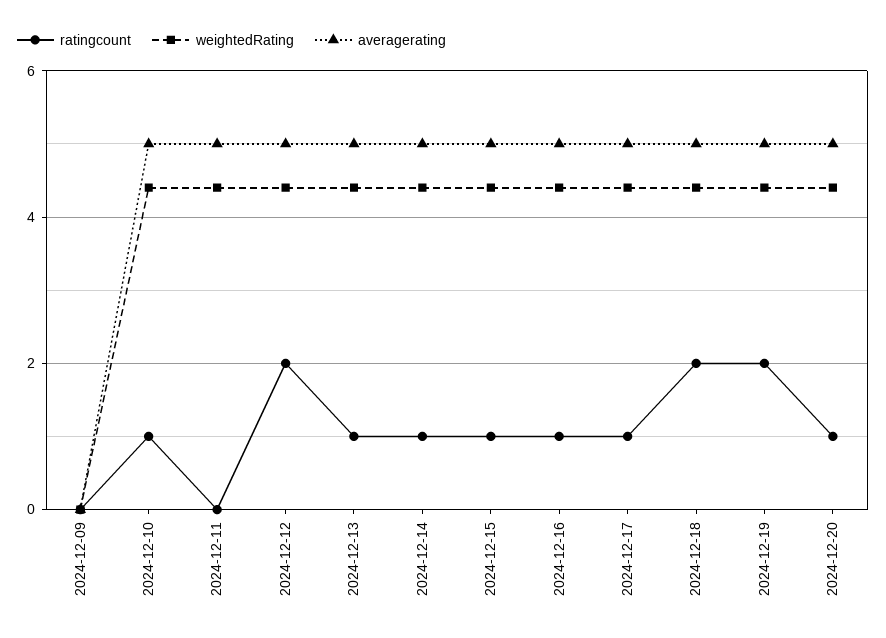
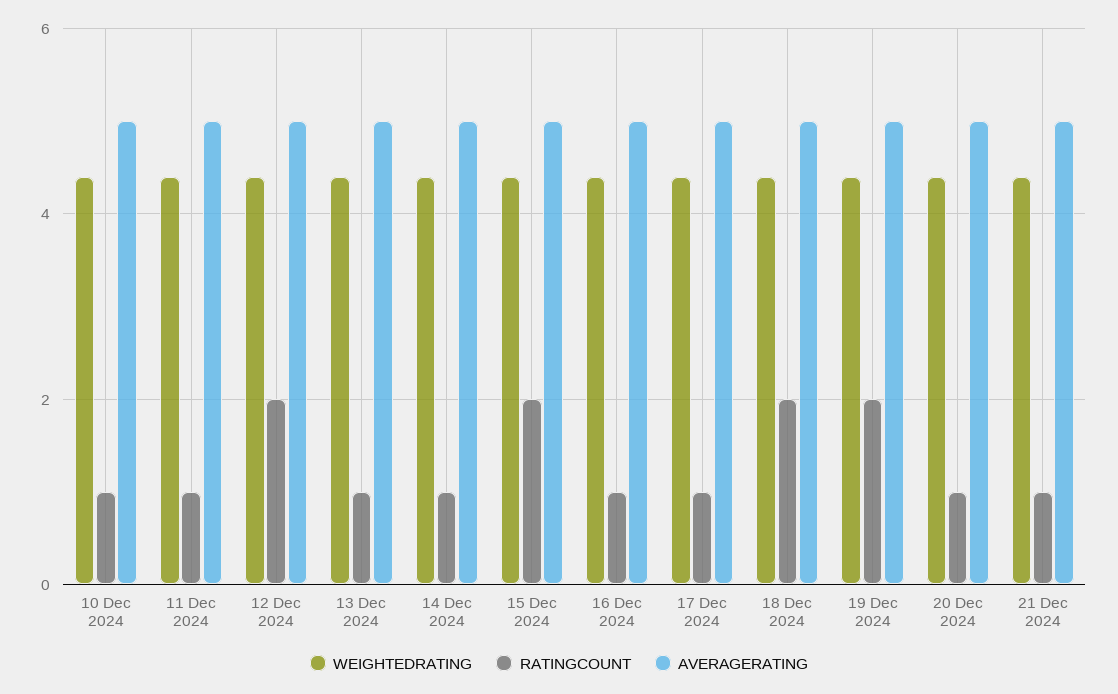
ratingcount, 2024-12-09: 0 -> none
weightedRating, 2024-12-09: 0 -> none
averagerating, 2024-12-09: 0 -> none
ratingcount, 2024-12-11: 0 -> 1
ratingcount, 2024-12-15: 1 -> 2
weightedRating, 21 Dec 2024: none -> 4.4
ratingcount, 21 Dec 2024: none -> 1
averagerating, 21 Dec 2024: none -> 5

